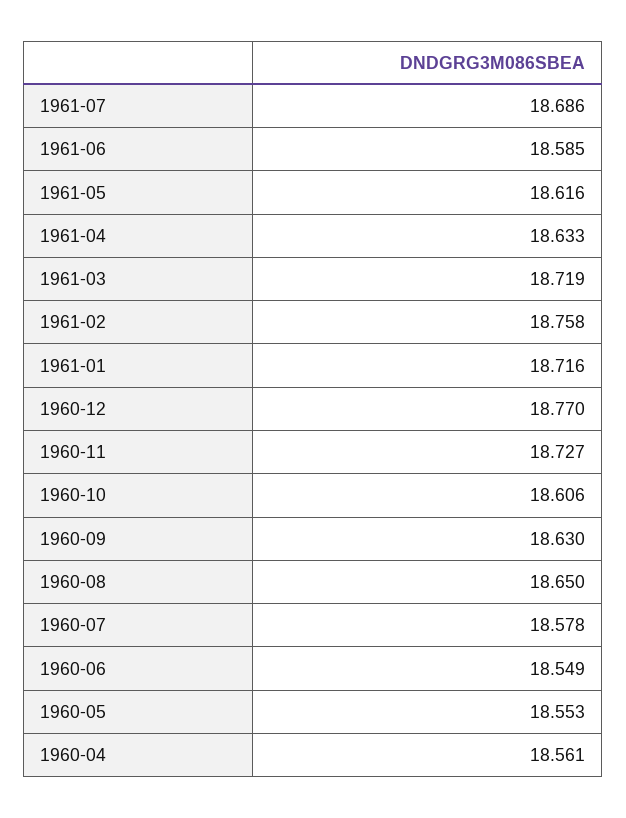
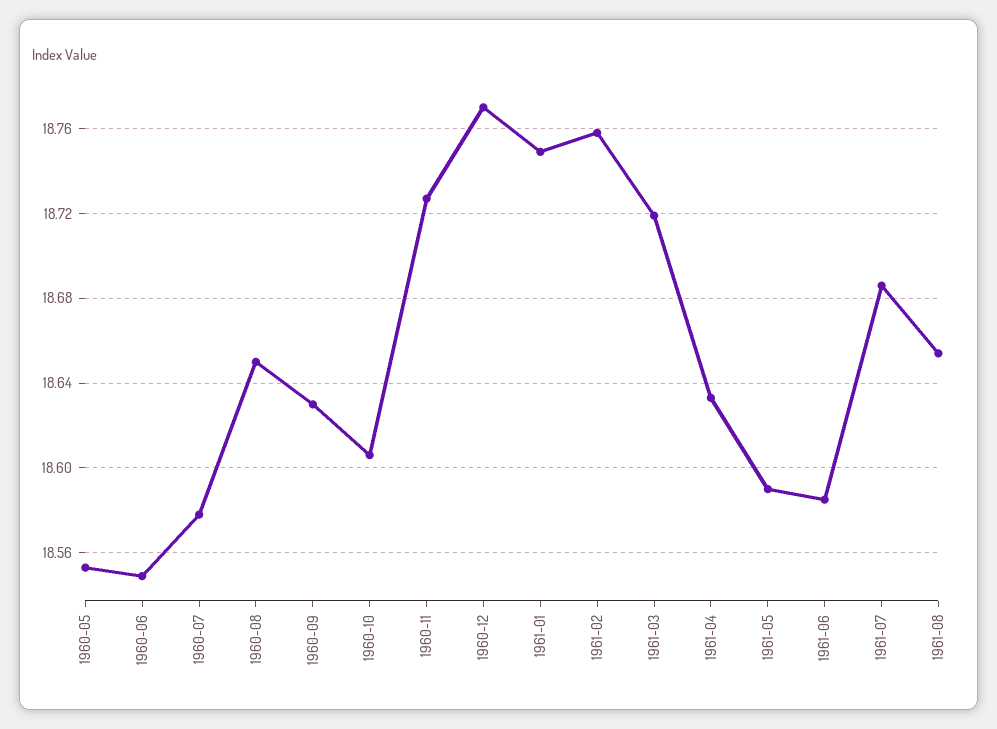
1961-05: 18.616 -> 18.59
1961-01: 18.716 -> 18.75
1960-04: 18.561 -> none
1961-08: none -> 18.655

